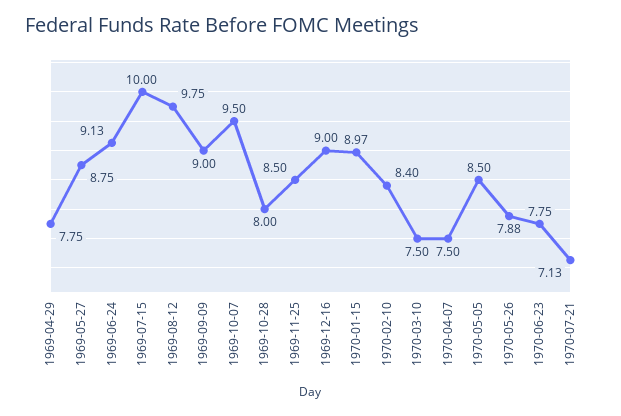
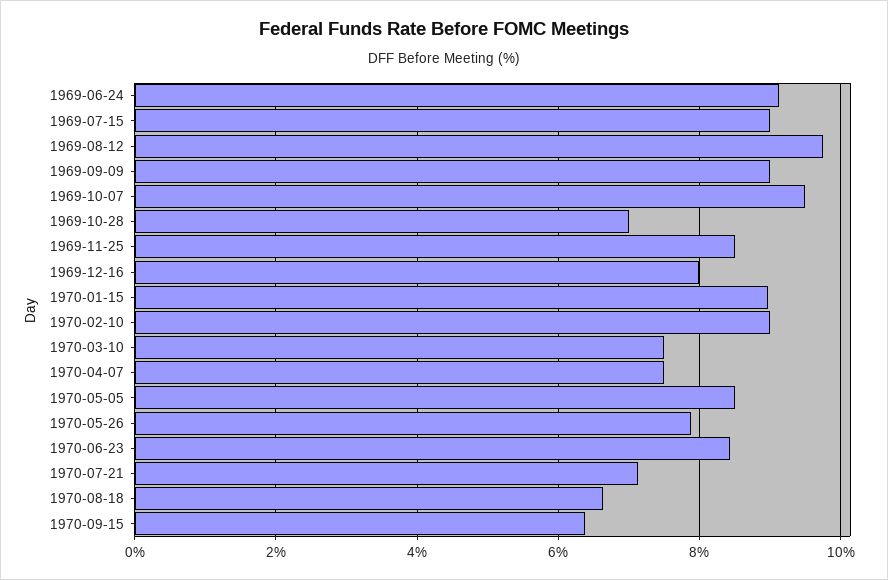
1969-04-29: 7.75 -> none
1969-05-27: 8.75 -> none
1969-07-15: 10 -> 9
1969-10-28: 8 -> 7
1969-12-16: 9 -> 8
1970-02-10: 8.4 -> 9
1970-06-23: 7.75 -> 8.4
1970-08-18: none -> 6.6
1970-09-15: none -> 6.4

